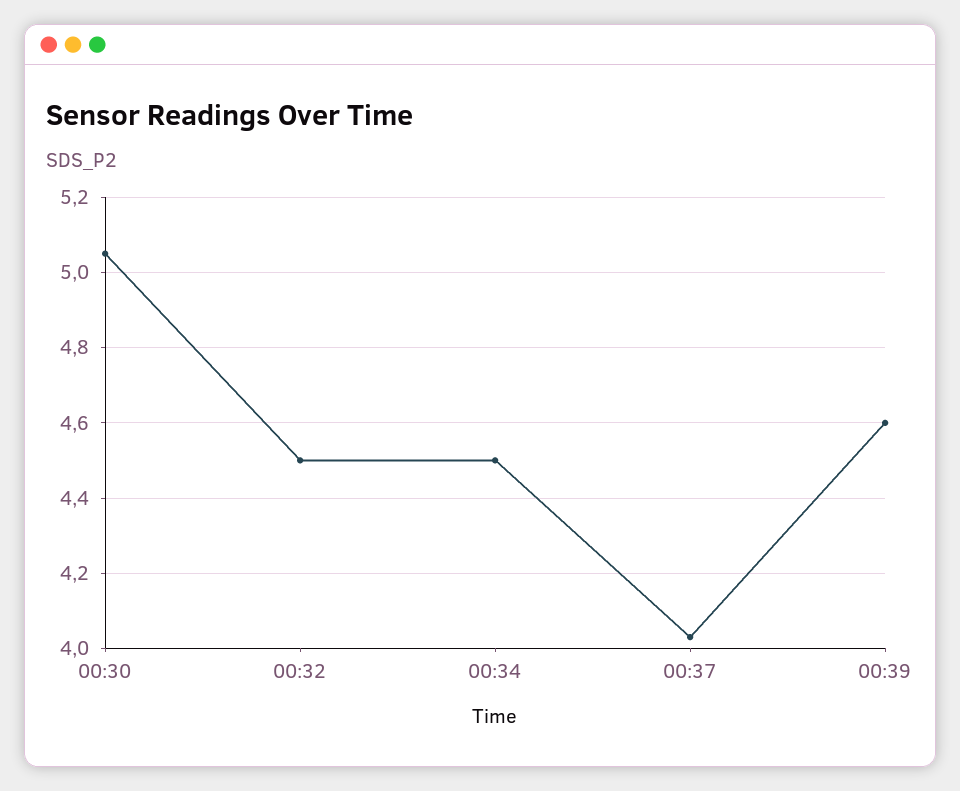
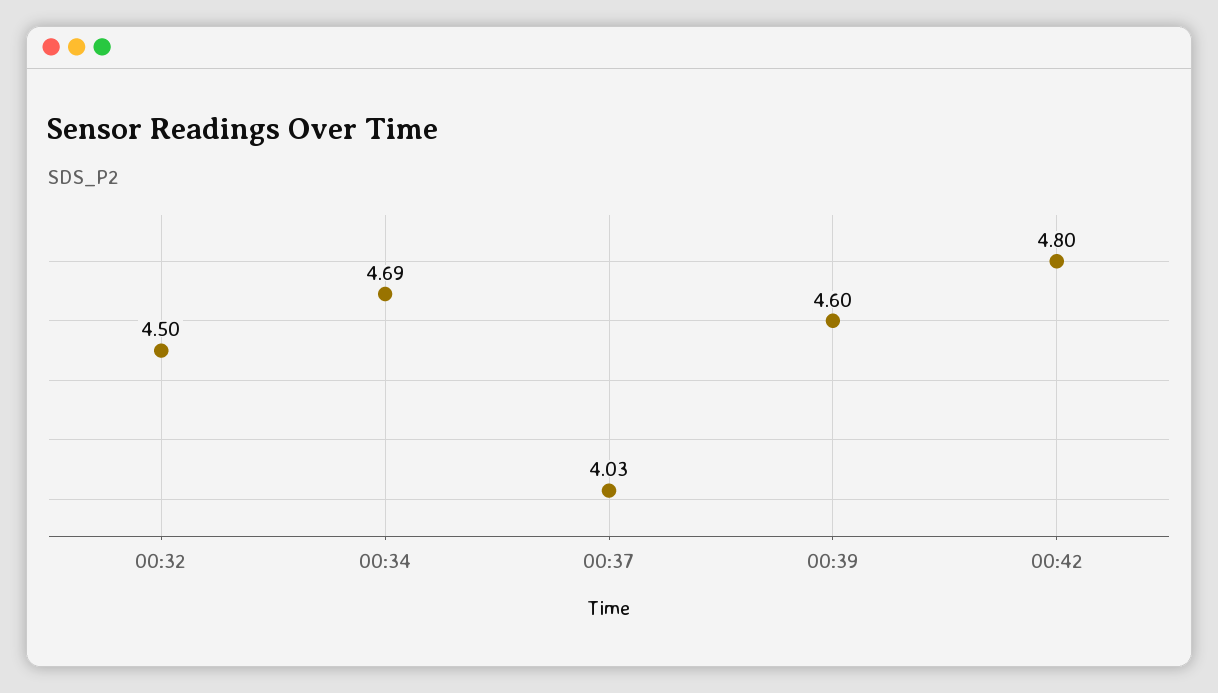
00:30: 5.05 -> none
00:34: 4.5 -> 4.69
00:42: none -> 4.8

